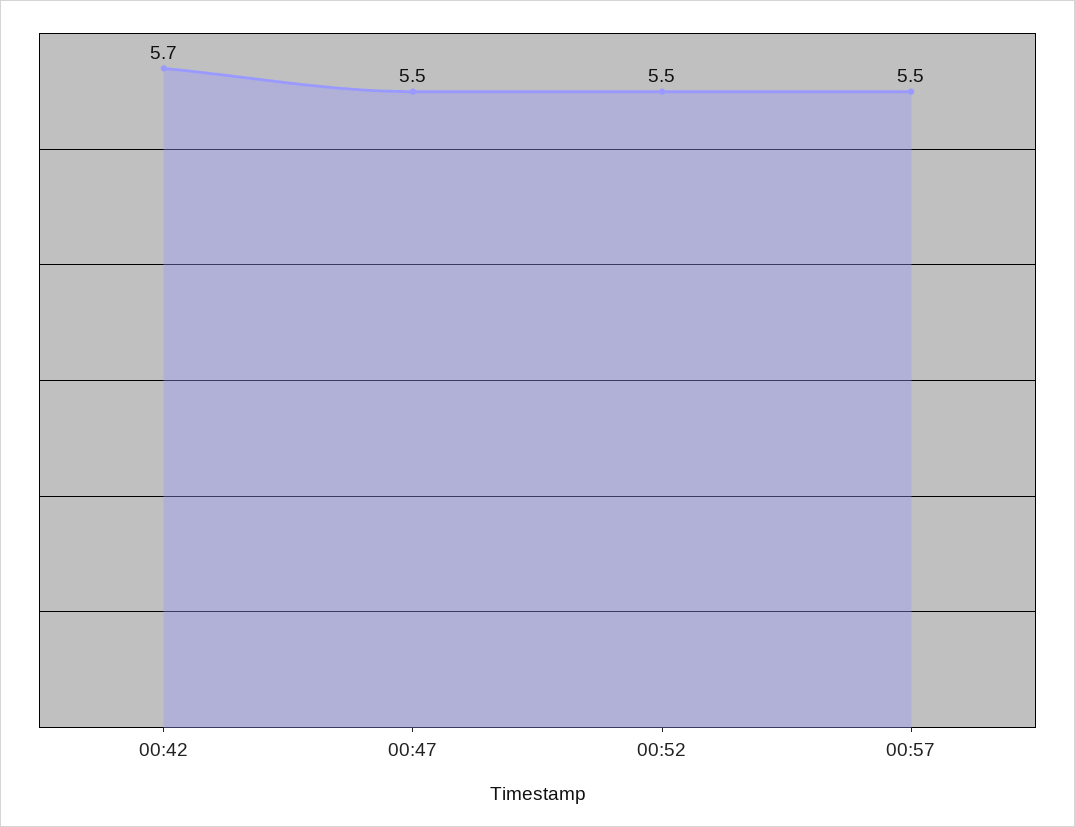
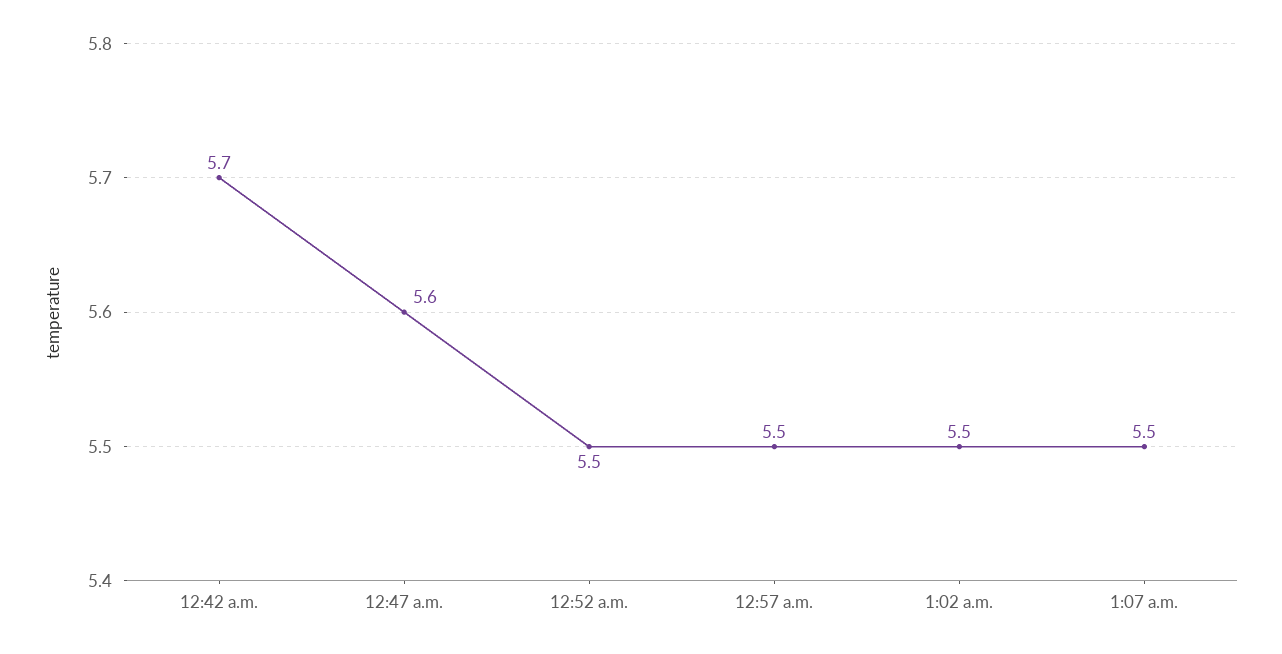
00:47: 5.5 -> 5.6
1:02 a.m.: none -> 5.5
1:07 a.m.: none -> 5.5

